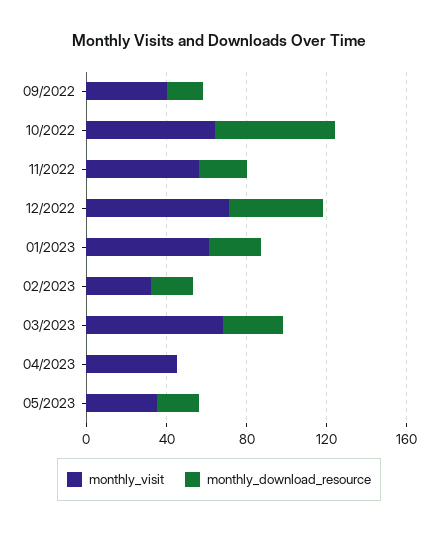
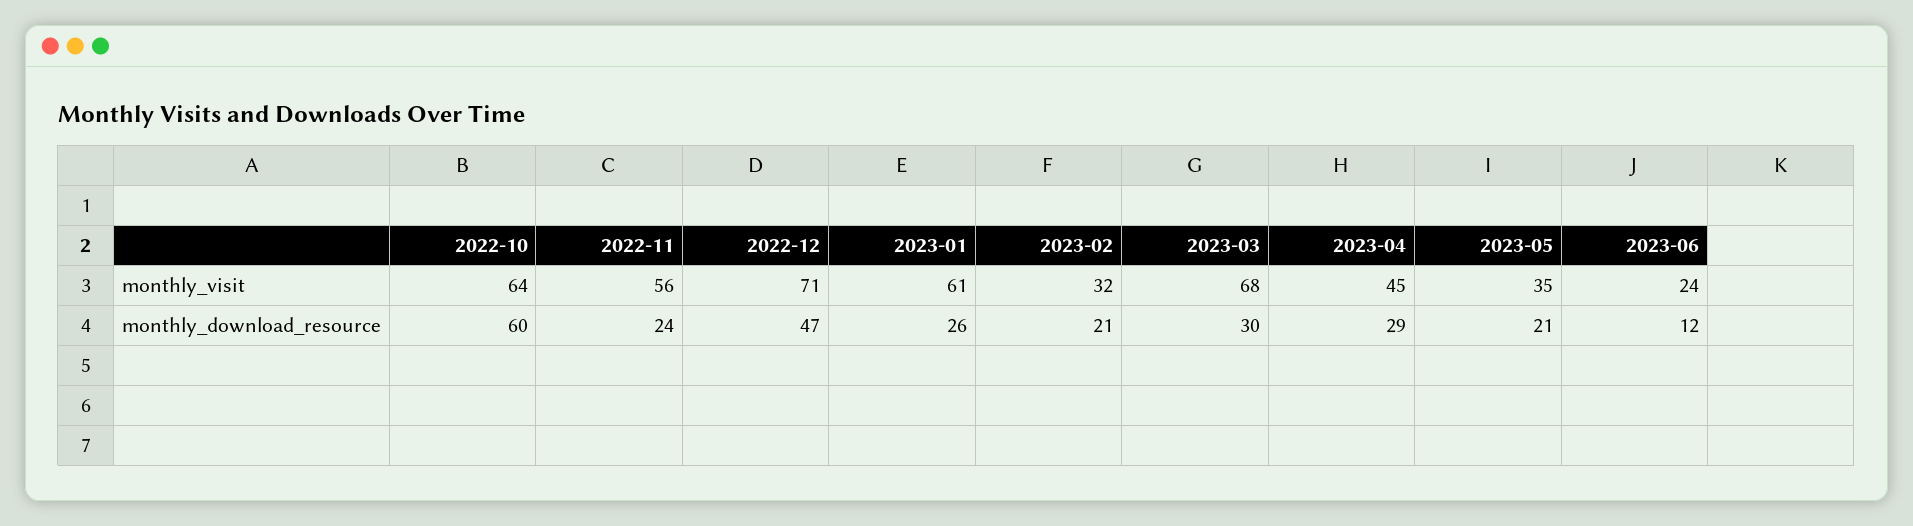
monthly_visit, 09/2022: 40 -> none
monthly_download_resource, 09/2022: 20 -> none
monthly_download_resource, 04/2023: 0 -> 29
monthly_visit, 2023-06: none -> 24
monthly_download_resource, 2023-06: none -> 12

